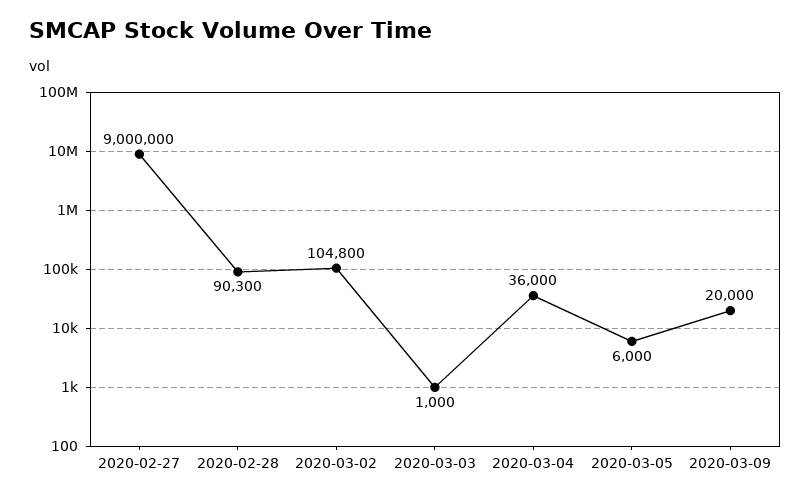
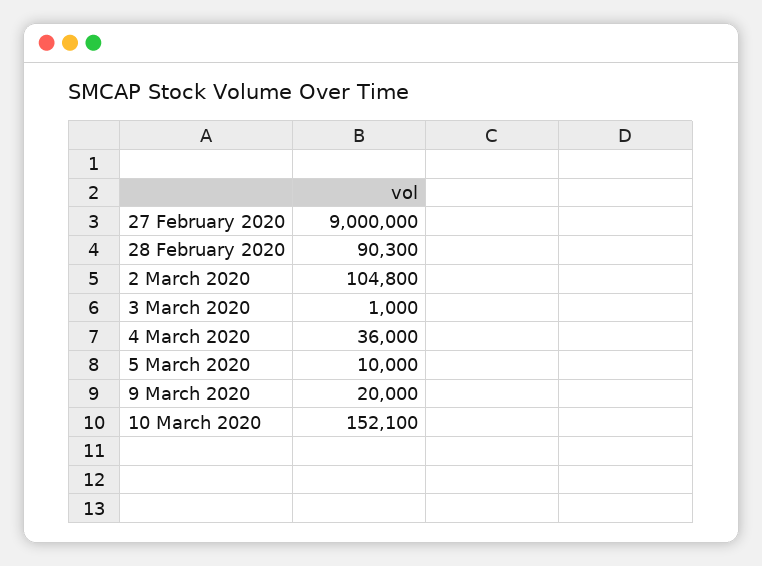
2020-03-05: 6000 -> 10000
10 March 2020: none -> 152100

